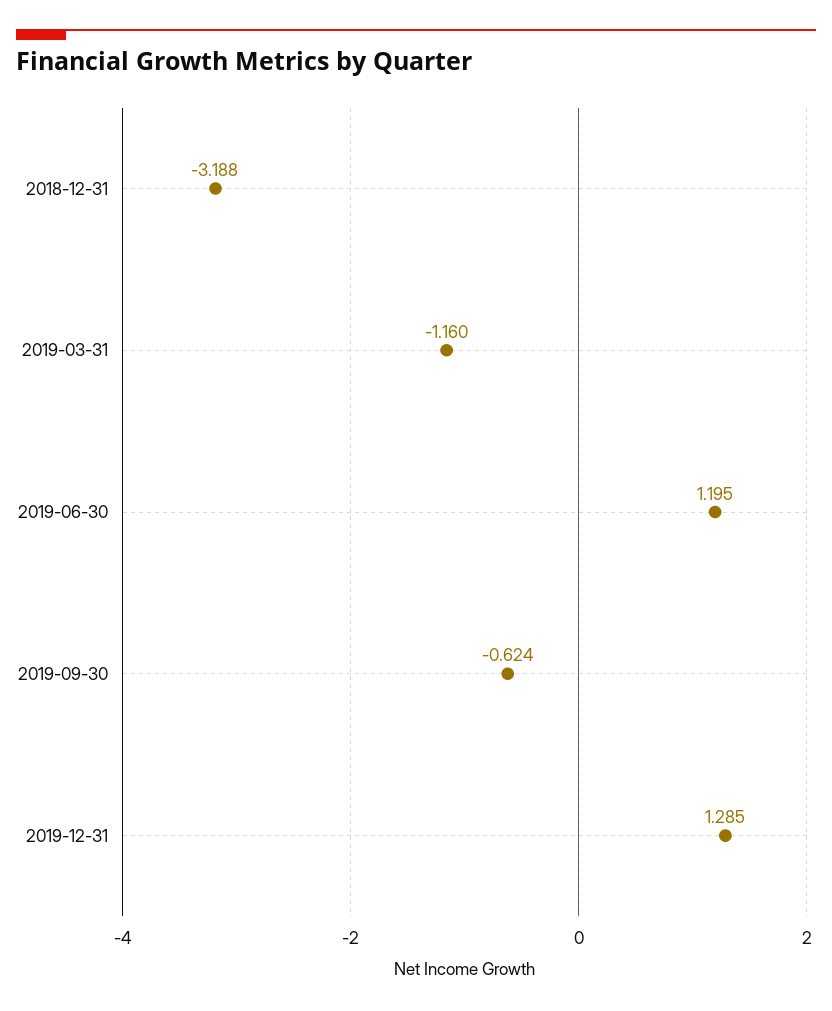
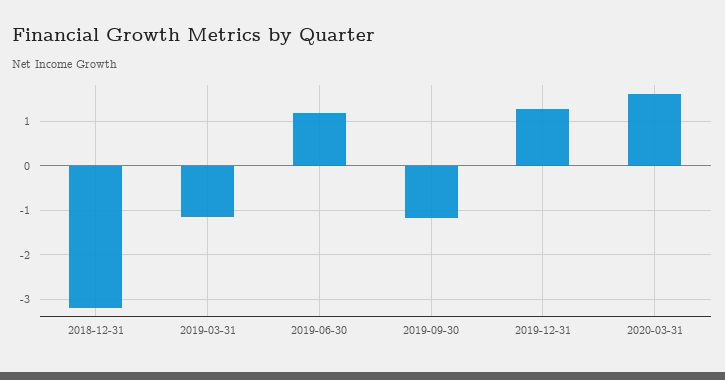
2019-09-30: -0.624 -> -1.2
2020-03-31: none -> 1.6

